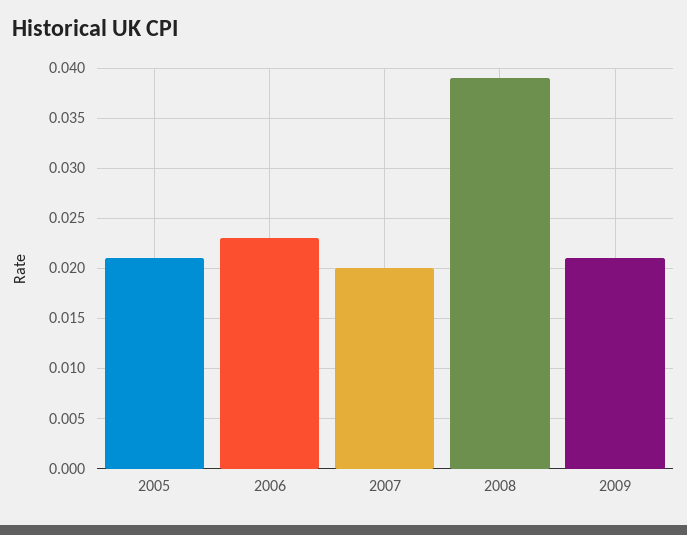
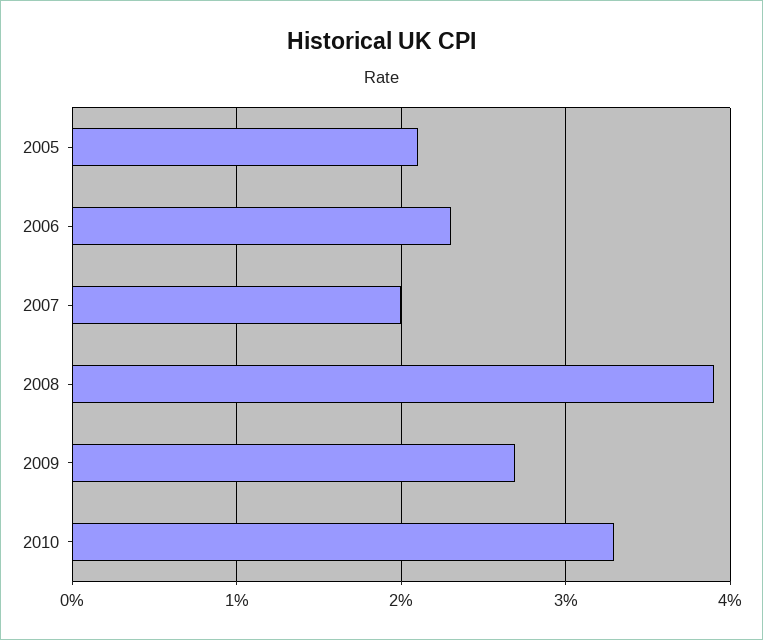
2009: 0.021 -> 0.027
2010: none -> 0.033

